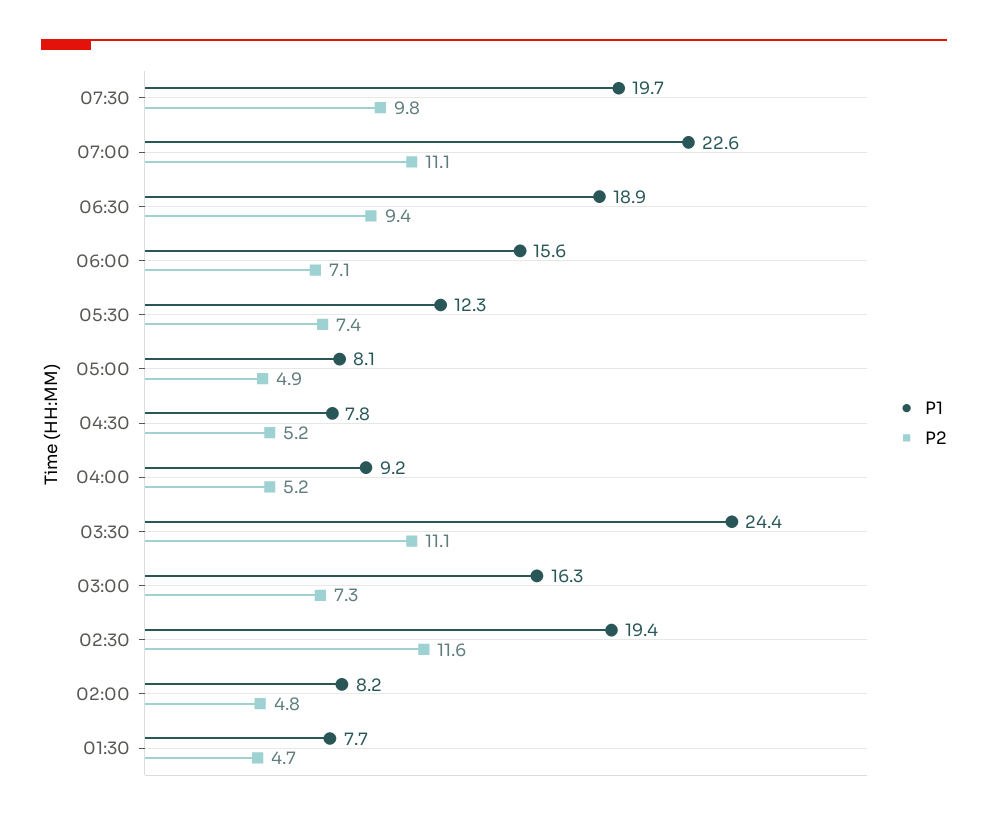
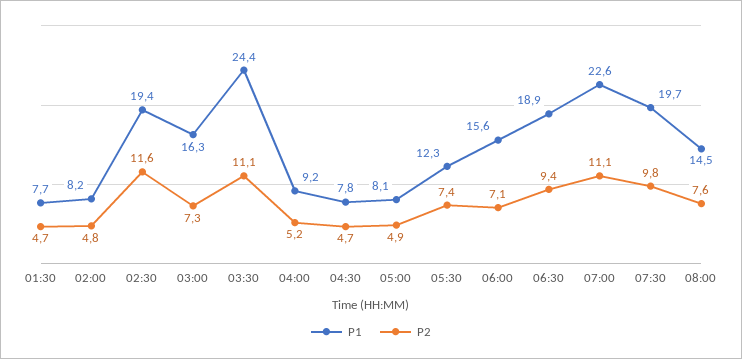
P2, 04:30: 5.2 -> 4.7
P1, 08:00: none -> 14.5
P2, 08:00: none -> 7.6

